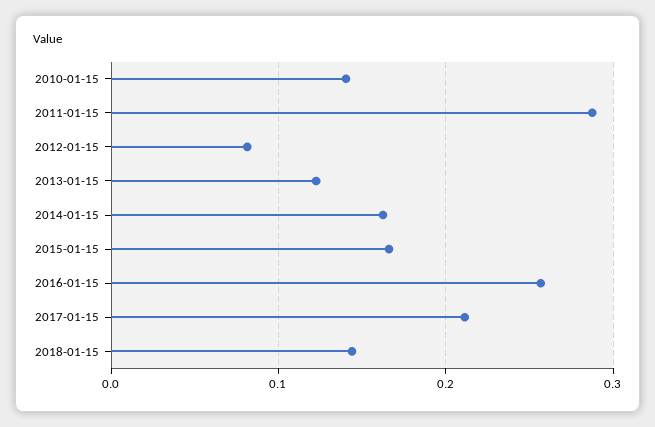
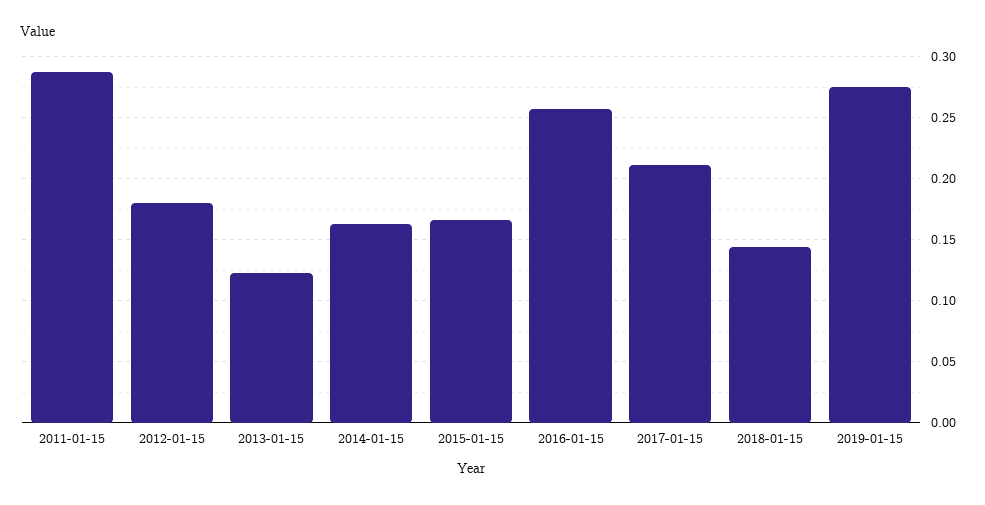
2010-01-15: 0.14 -> none
2012-01-15: 0.08 -> 0.18
2019-01-15: none -> 0.275

